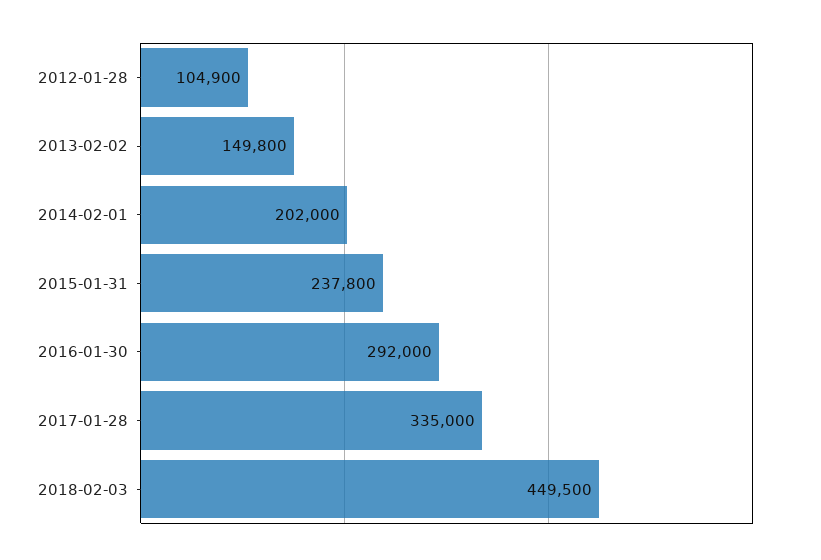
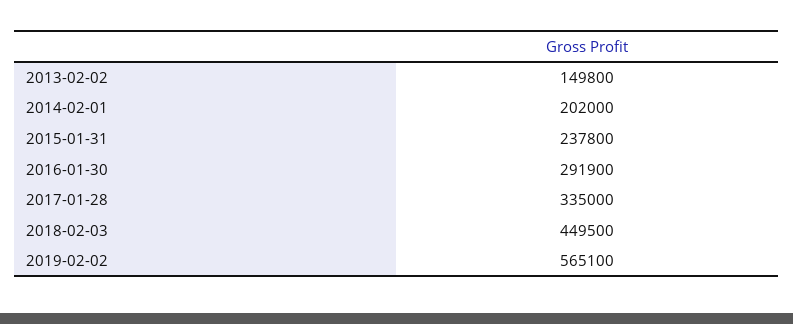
2012-01-28: 104900 -> none
2016-01-30: 292000 -> 291900
2019-02-02: none -> 565100

